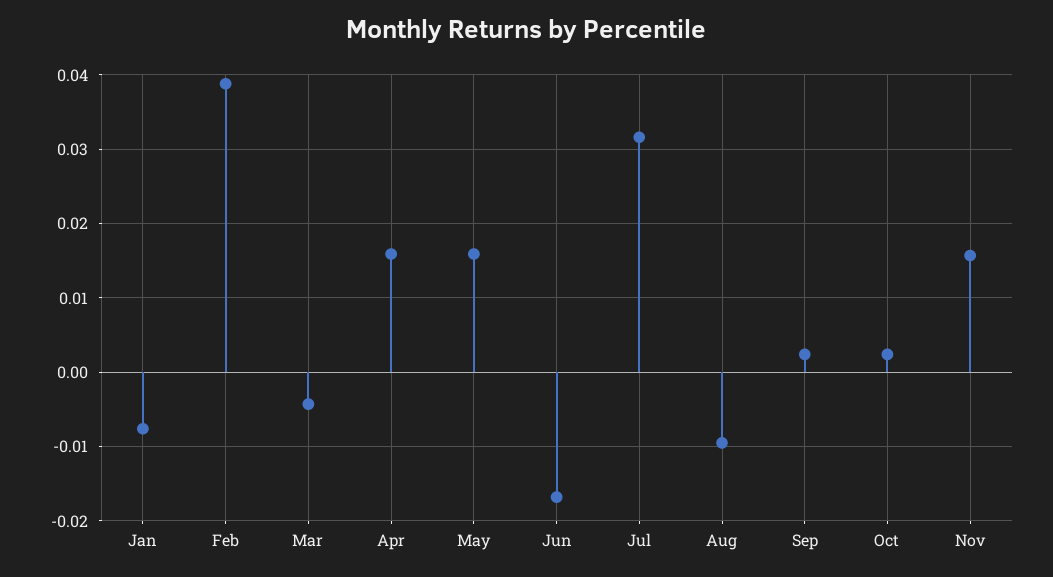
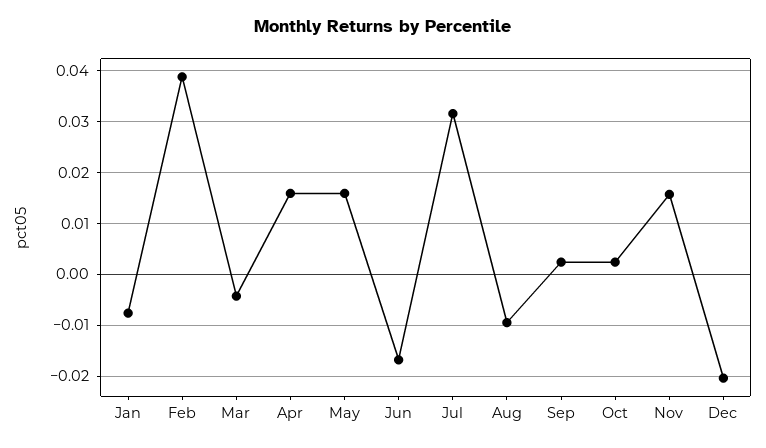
Dec: none -> -0.02

